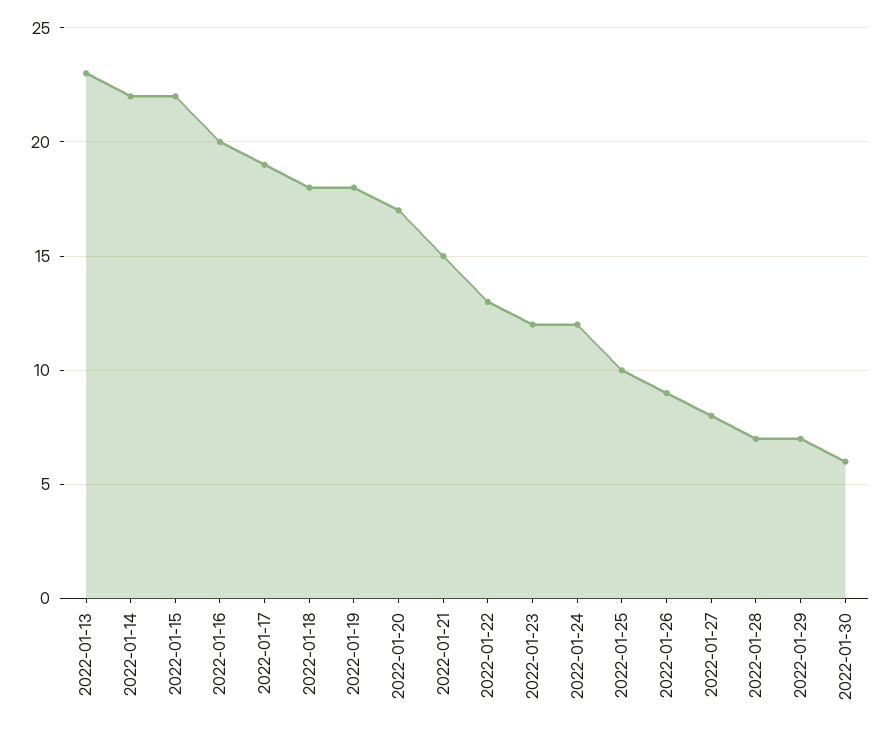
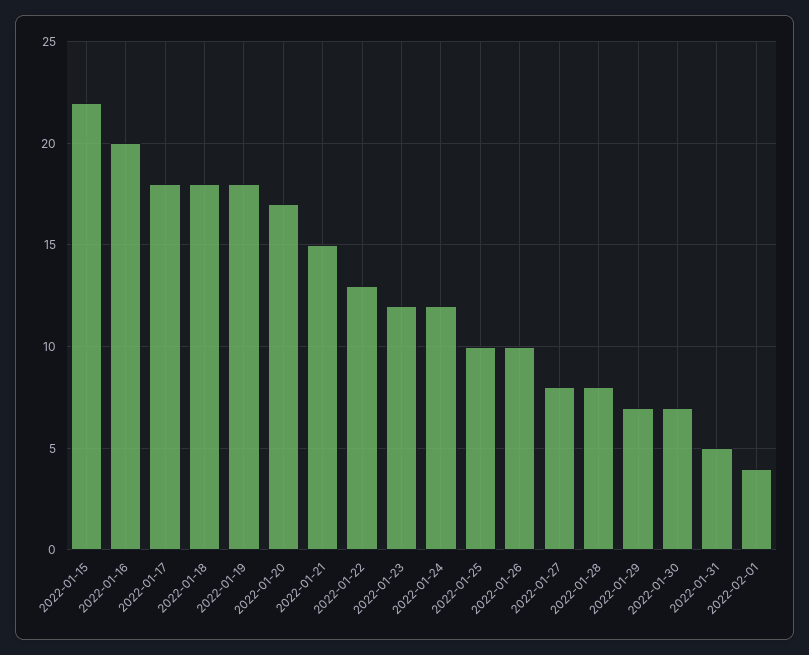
2022-01-13: 23 -> none
2022-01-14: 22 -> none
2022-01-17: 19 -> 18
2022-01-26: 9 -> 10
2022-01-28: 7 -> 8
2022-01-30: 6 -> 7
2022-01-31: none -> 5
2022-02-01: none -> 4

